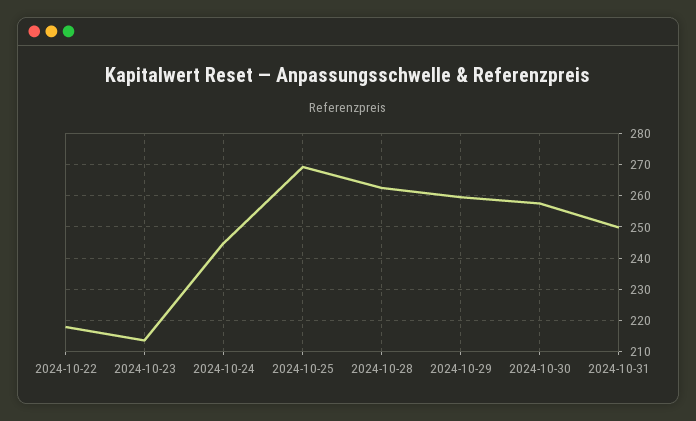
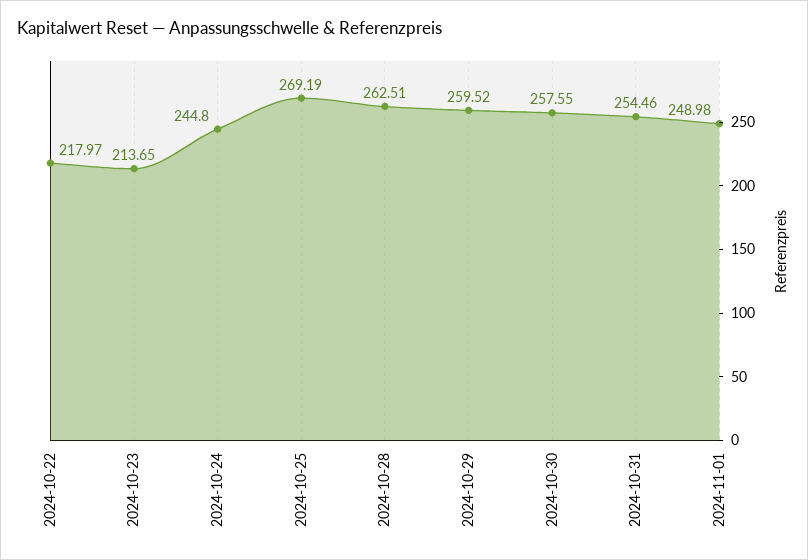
2024-10-31: 250 -> 254.46
2024-11-01: none -> 248.98

